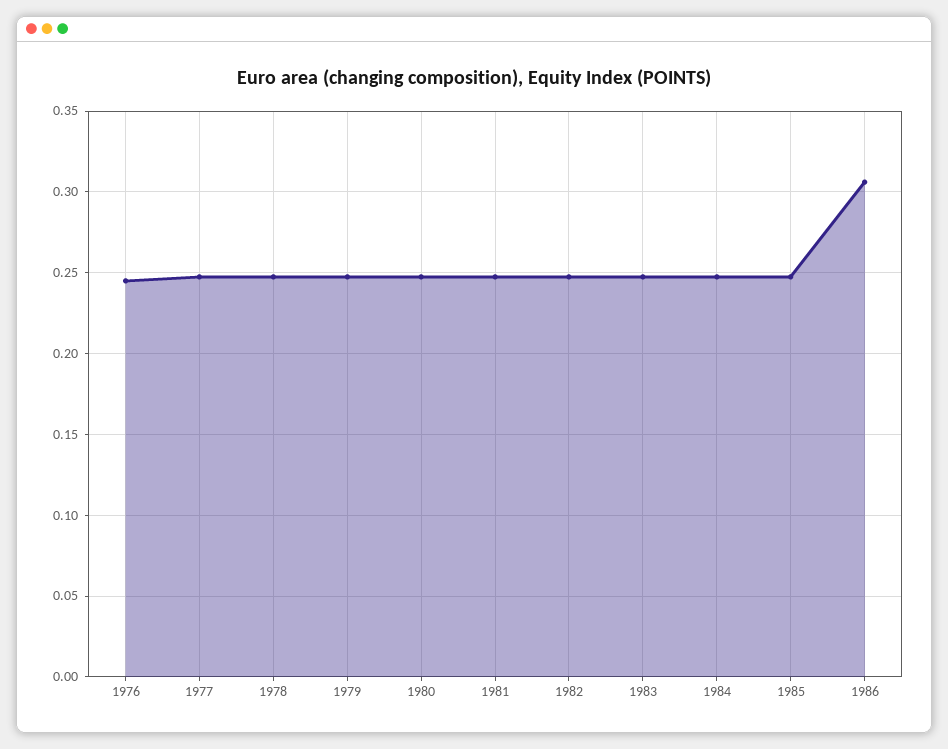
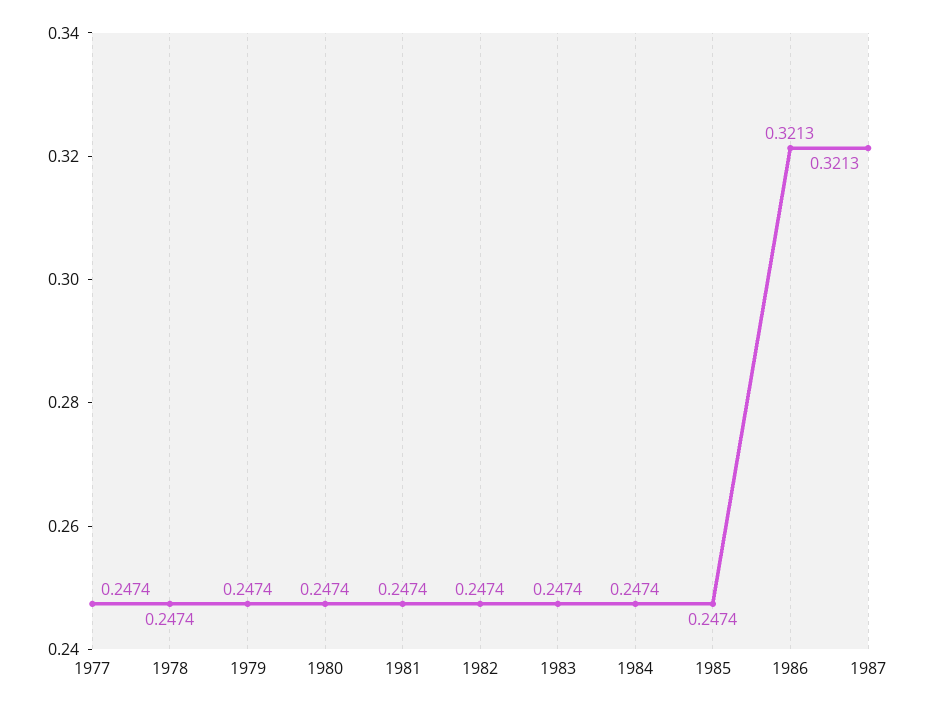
1976: 0.245 -> none
1986: 0.305 -> 0.3213
1987: none -> 0.3213

